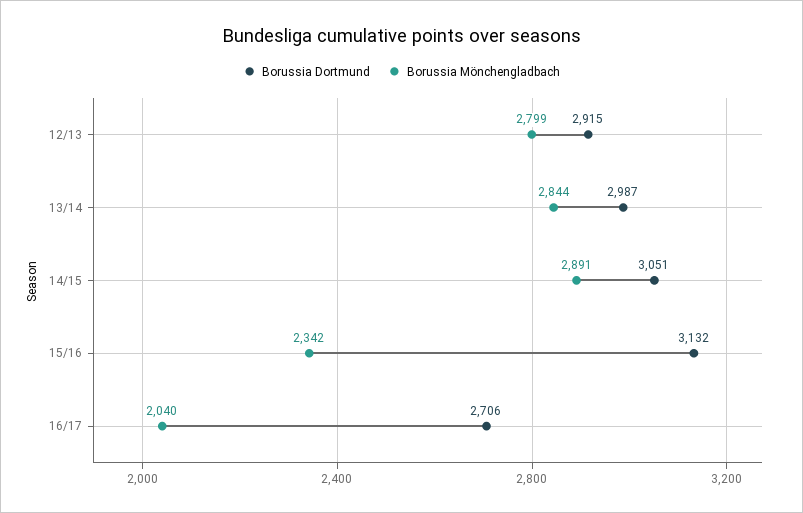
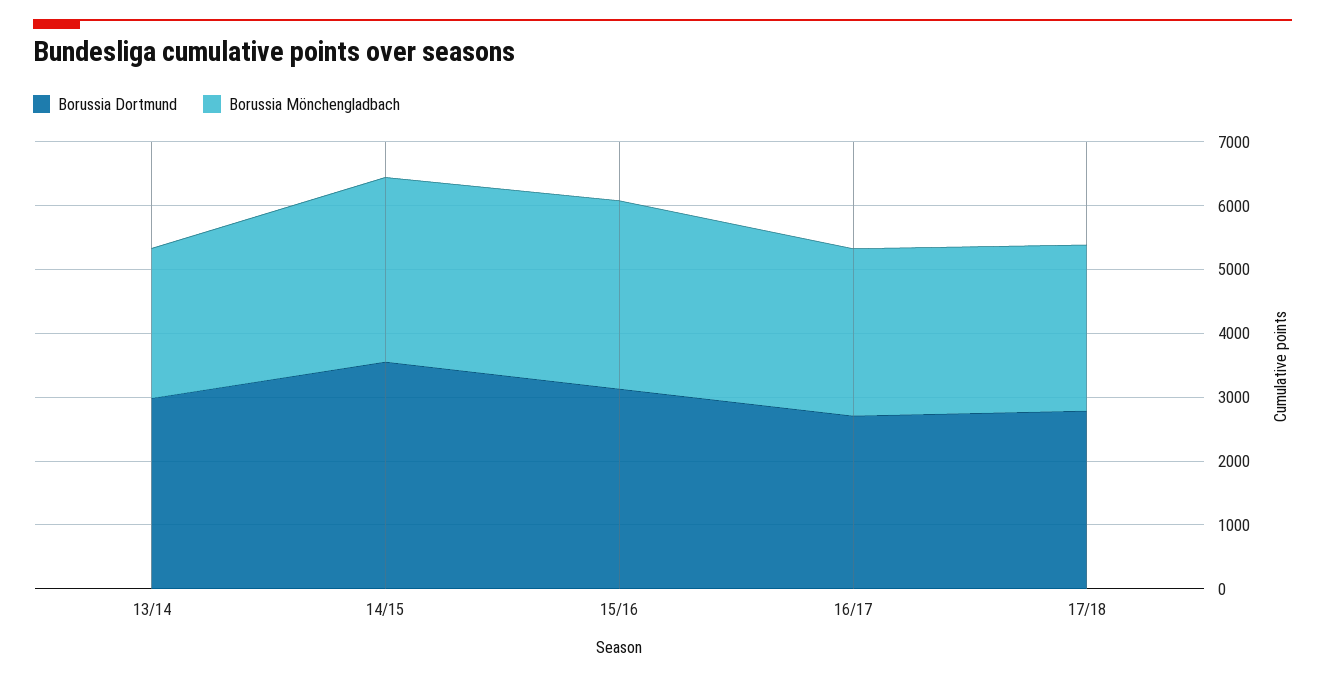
Borussia Dortmund, 12/13: 2915 -> none
Borussia Mönchengladbach, 12/13: 2799 -> none
Borussia Mönchengladbach, 13/14: 2844 -> 2400
Borussia Dortmund, 14/15: 3051 -> 3600
Borussia Mönchengladbach, 15/16: 2342 -> 3000
Borussia Mönchengladbach, 16/17: 2040 -> 2600
Borussia Dortmund, 17/18: none -> 2800
Borussia Mönchengladbach, 17/18: none -> 2600

